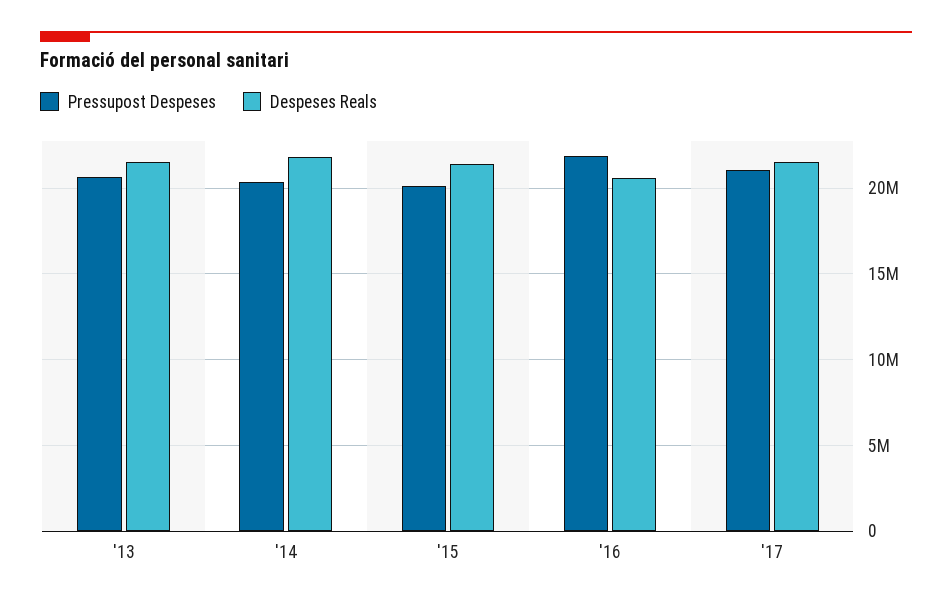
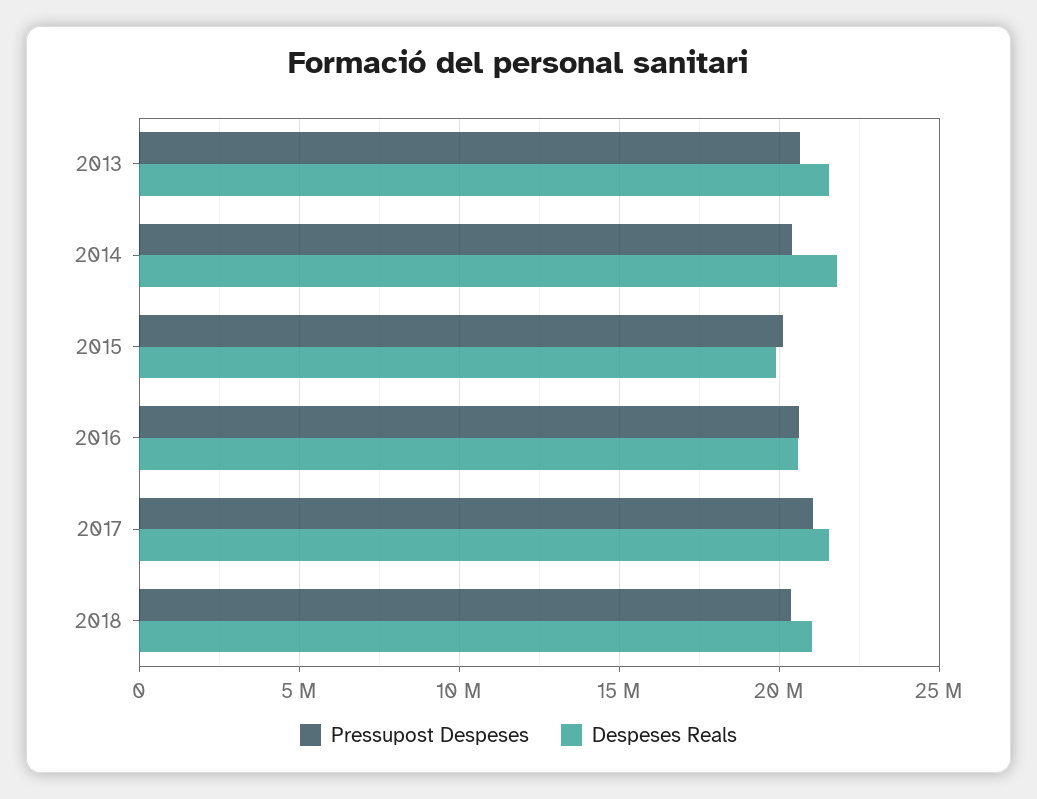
Despeses Reals, '15: 21500000 -> 20000000
Pressupost Despeses, '16: 22000000 -> 20500000
Pressupost Despeses, 2018: none -> 20500000
Despeses Reals, 2018: none -> 21000000

